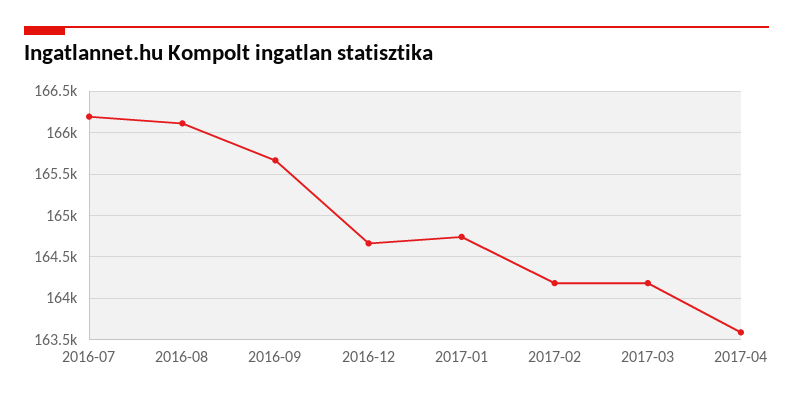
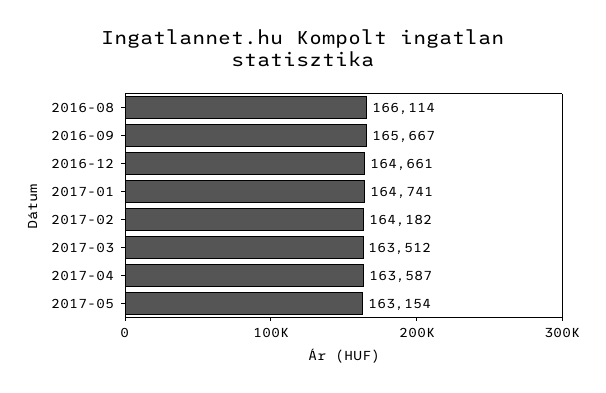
2016-07: 166200 -> none
2017-03: 164200 -> 163512
2017-05: none -> 163154

